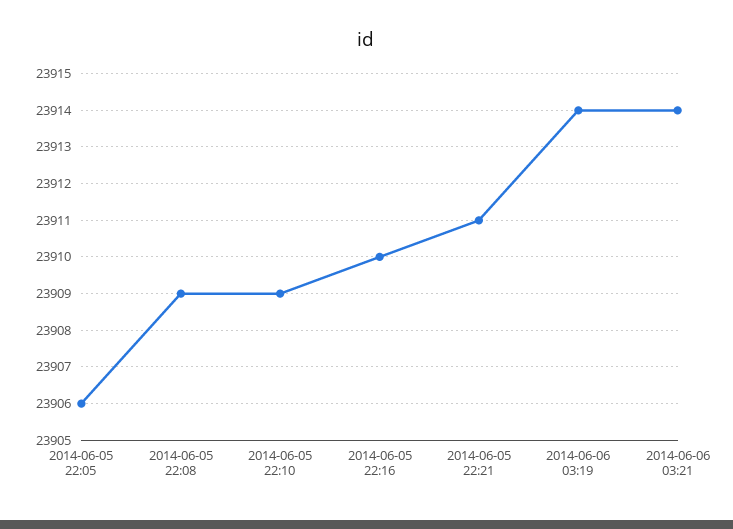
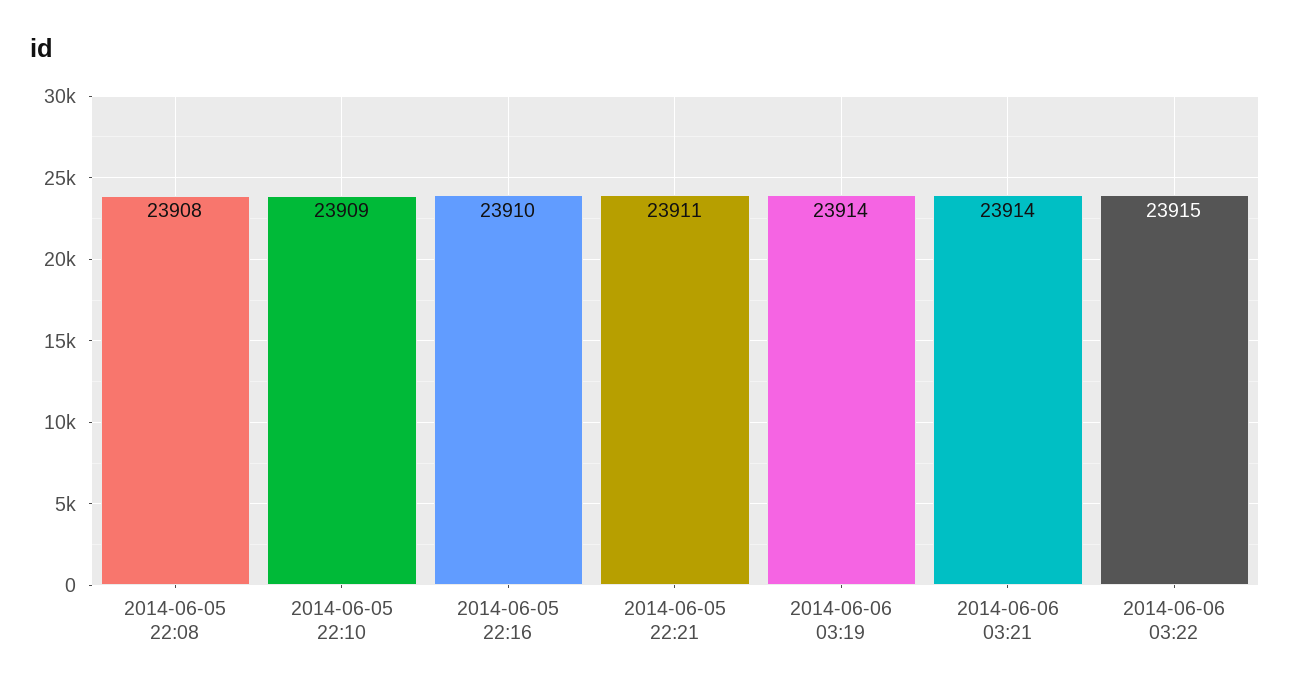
2014-06-05 22:05: 23906 -> none
2014-06-05 22:08: 23909 -> 23908
2014-06-06 03:22: none -> 23915

